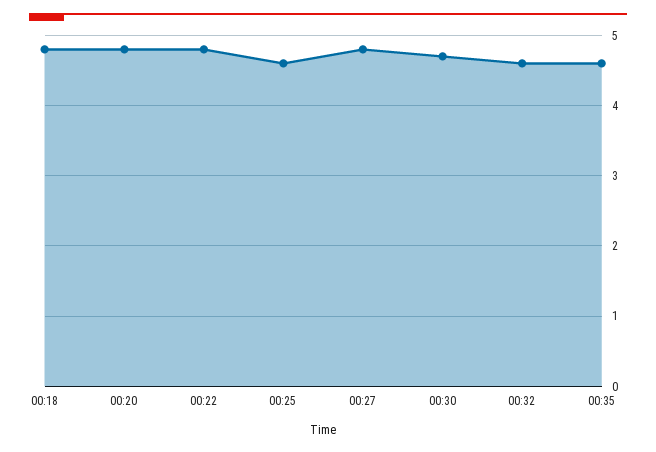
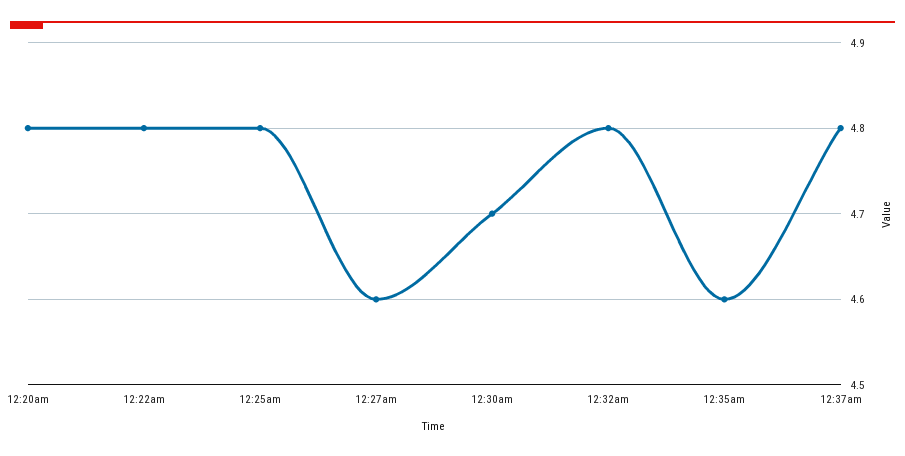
00:18: 4.8 -> none
00:25: 4.6 -> 4.8
00:27: 4.8 -> 4.6
00:32: 4.6 -> 4.8
12:37am: none -> 4.8

